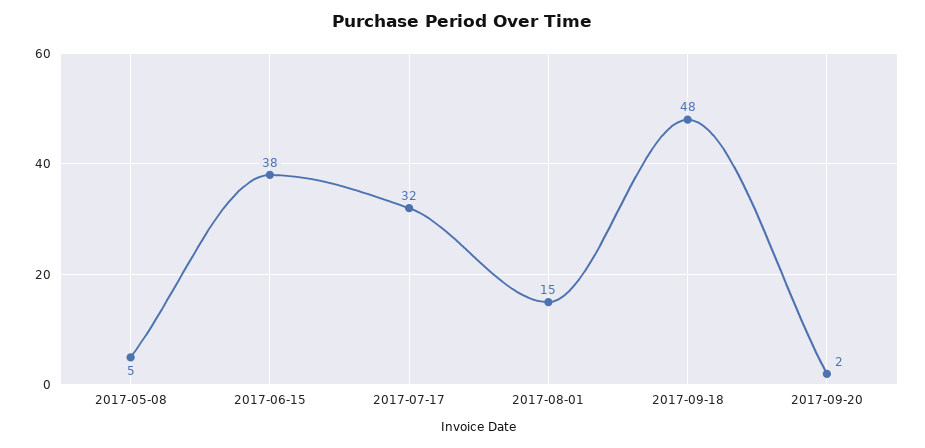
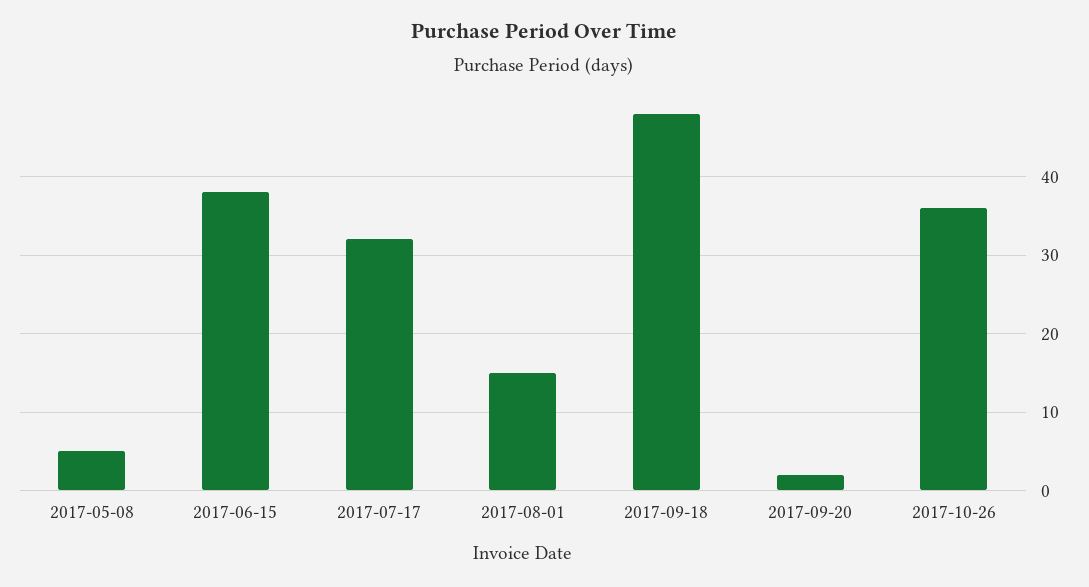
2017-10-26: none -> 36

